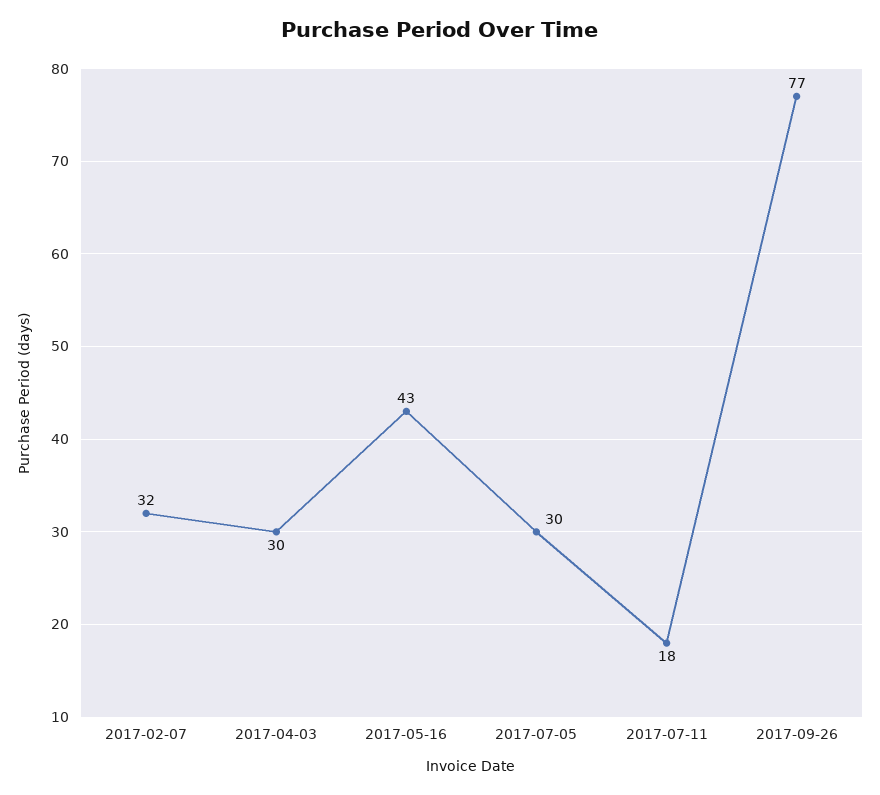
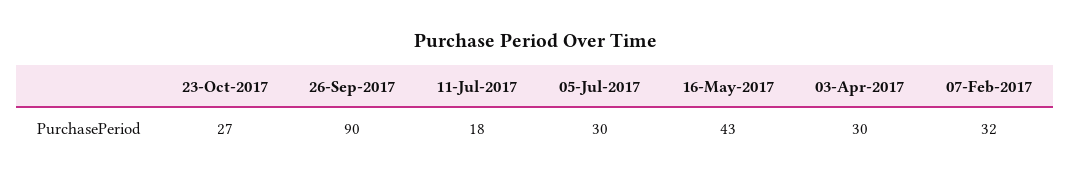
2017-09-26: 77 -> 90
23-Oct-2017: none -> 27

